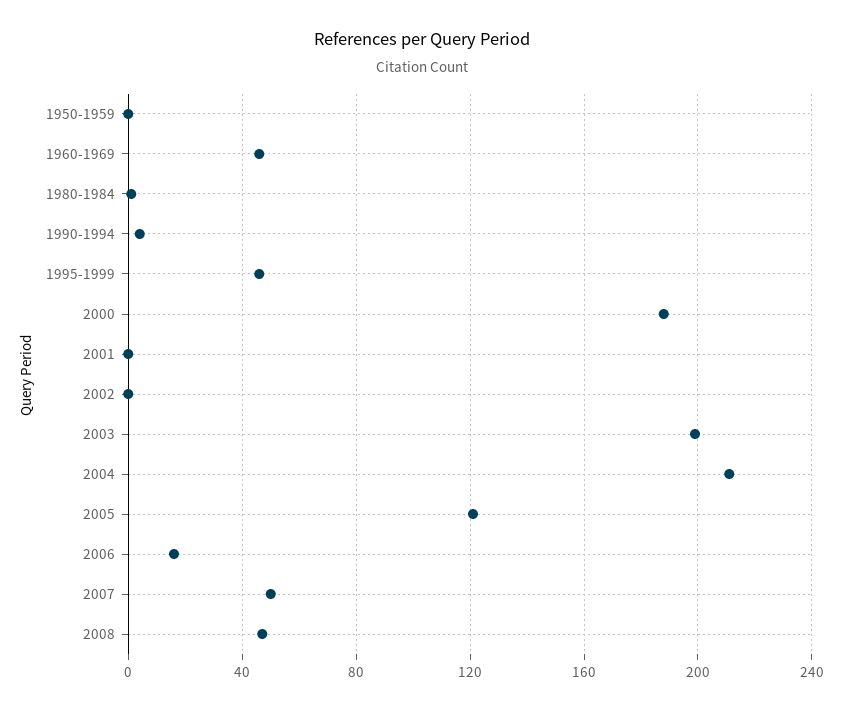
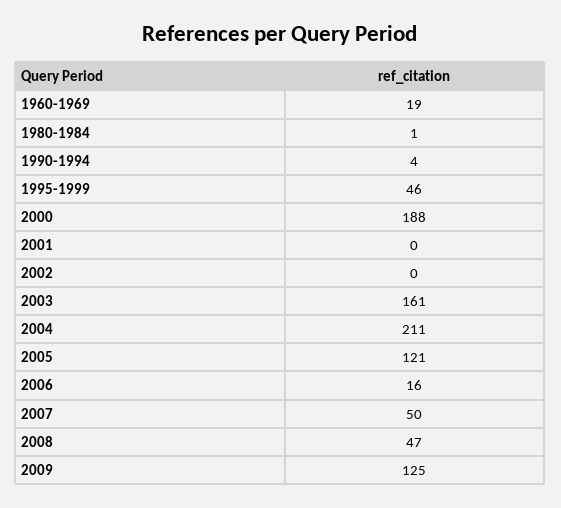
1950-1959: 0 -> none
1960-1969: 45 -> 19
2003: 200 -> 161
2009: none -> 125

